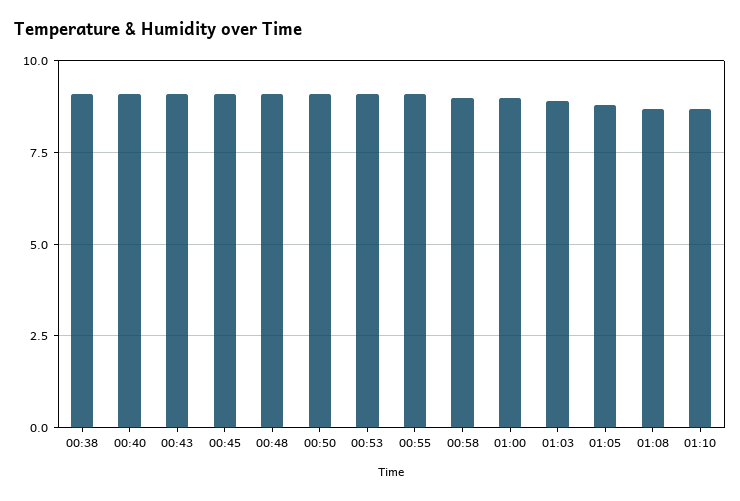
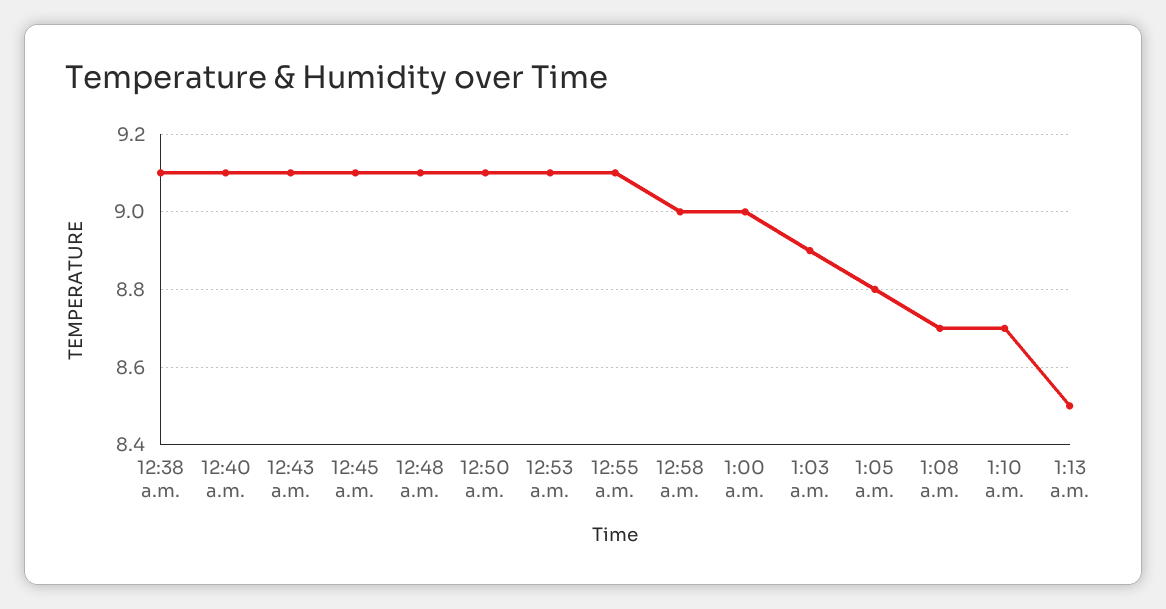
1:13 a.m.: none -> 8.5

